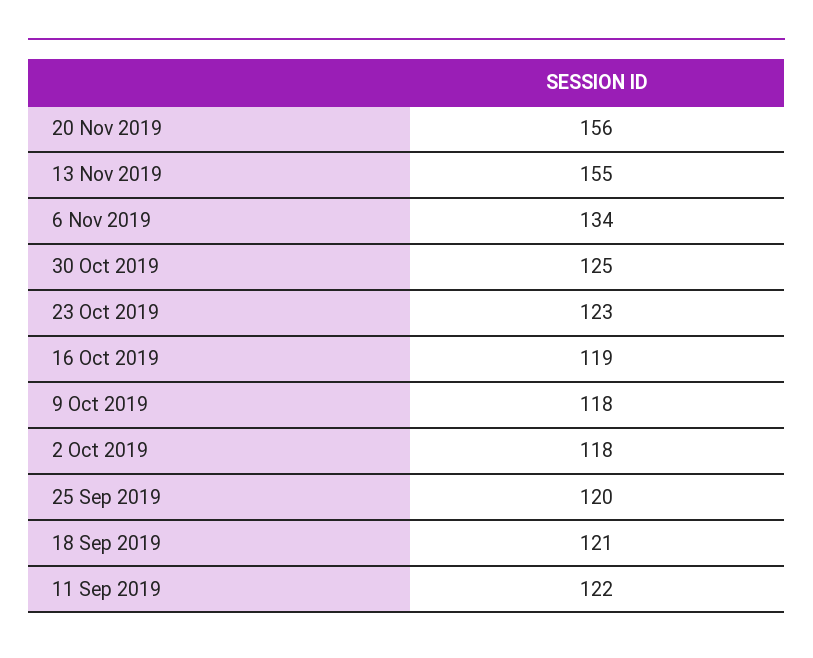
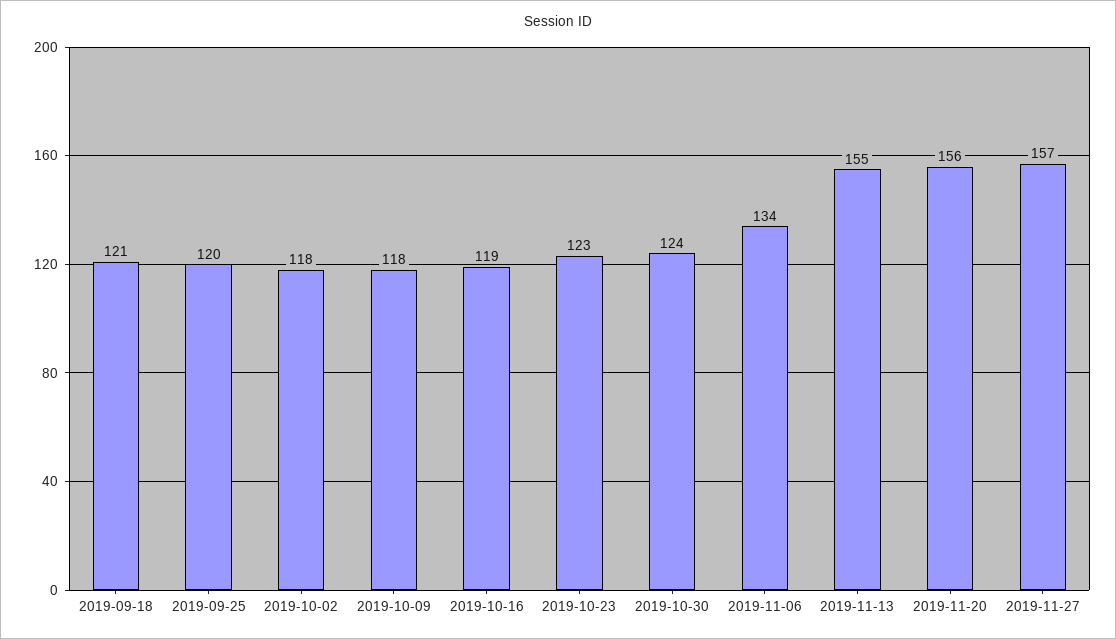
30 Oct 2019: 125 -> 124
11 Sep 2019: 122 -> none
2019-11-27: none -> 157

